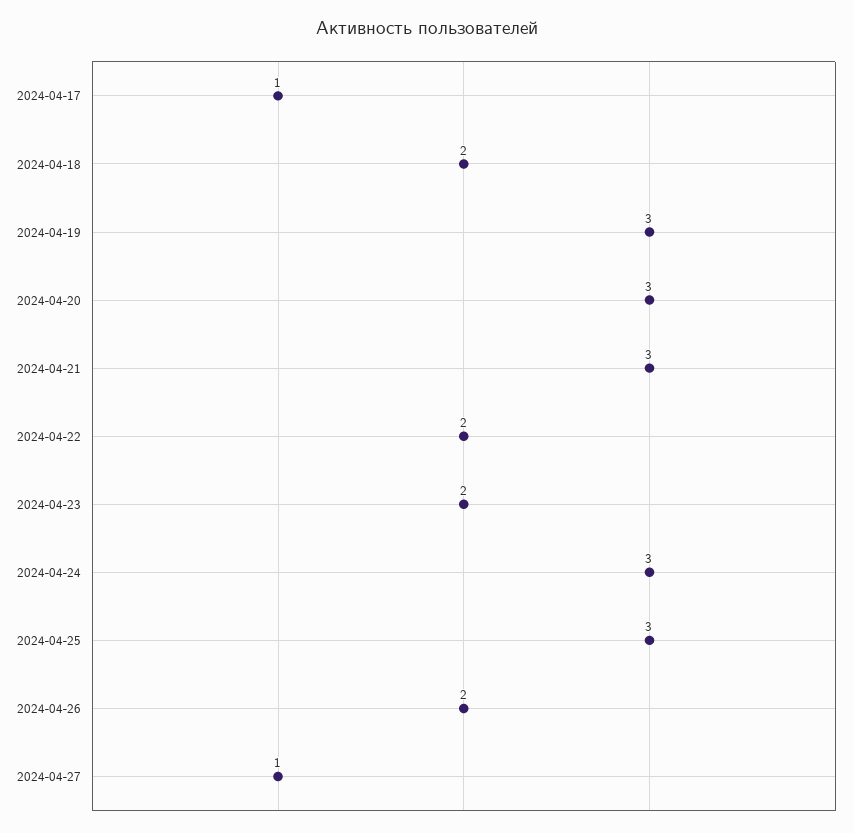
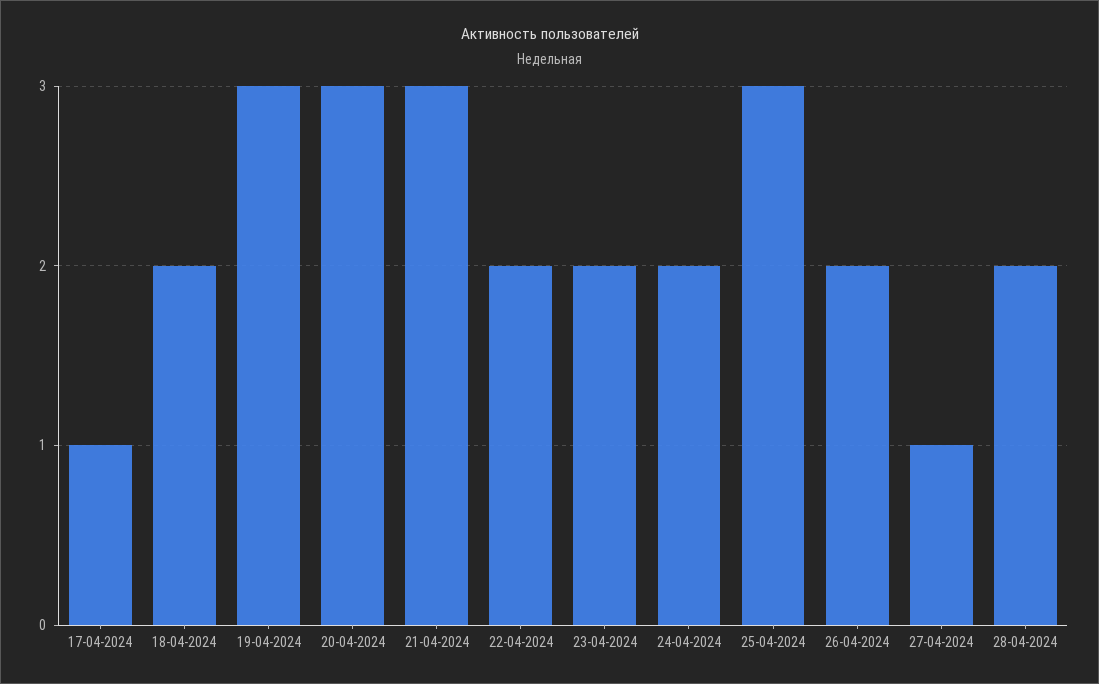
2024-04-24: 3 -> 2
28-04-2024: none -> 2

